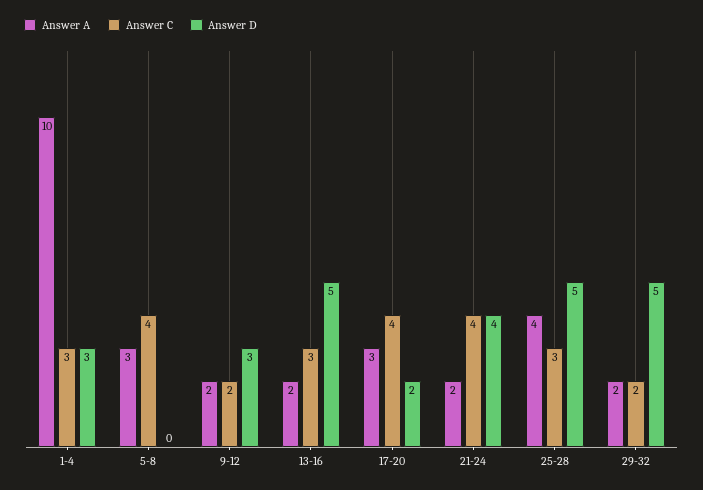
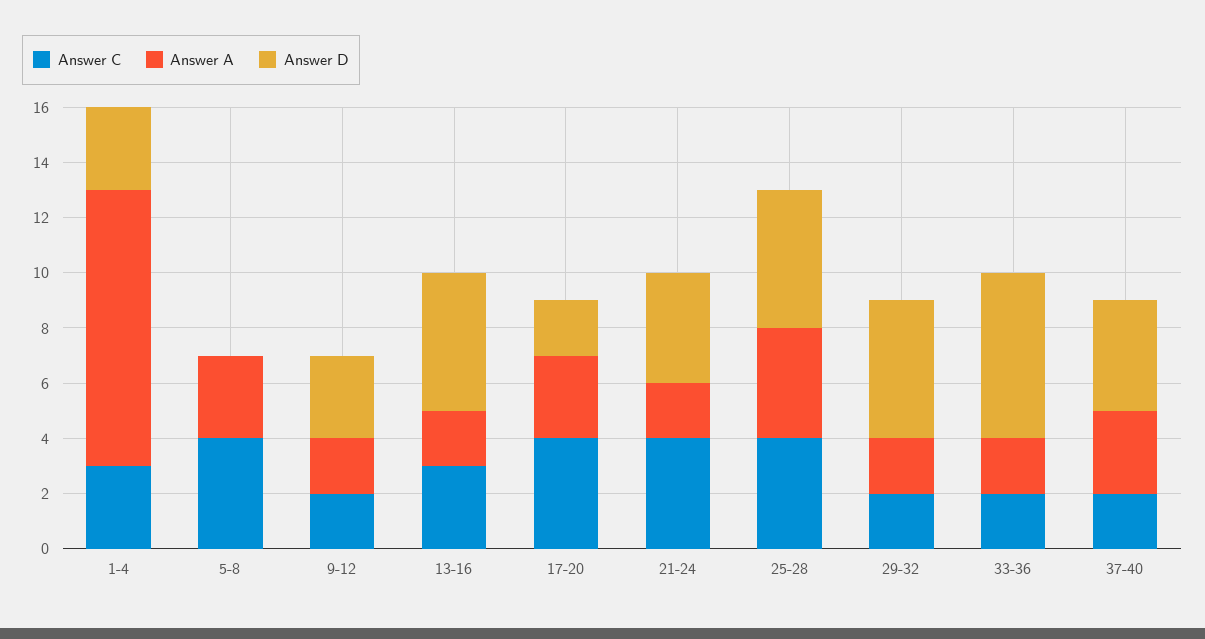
Answer C, 25-28: 3 -> 4
Answer C, 33-36: none -> 2
Answer A, 33-36: none -> 2
Answer D, 33-36: none -> 6
Answer C, 37-40: none -> 2
Answer A, 37-40: none -> 3
Answer D, 37-40: none -> 4

